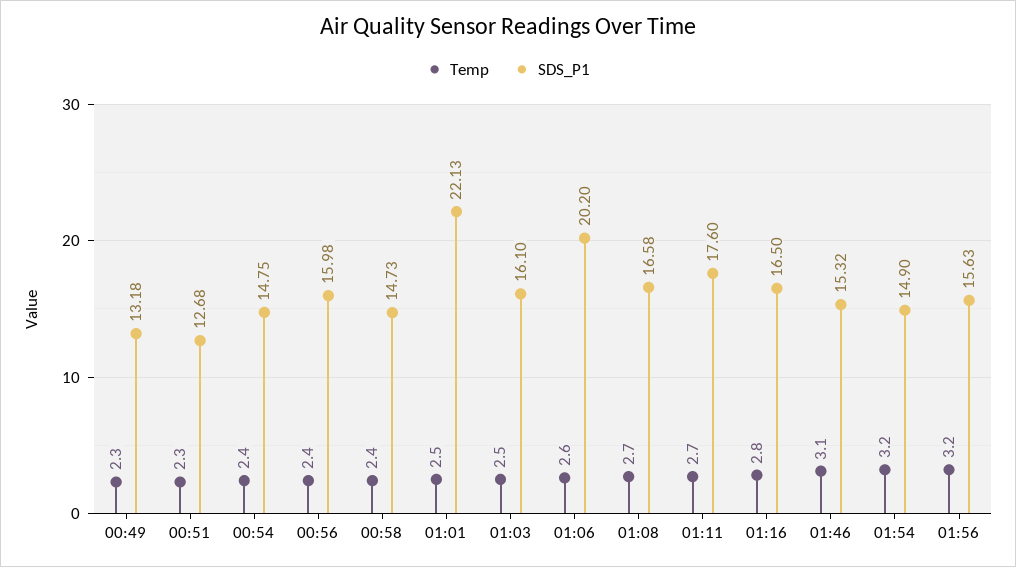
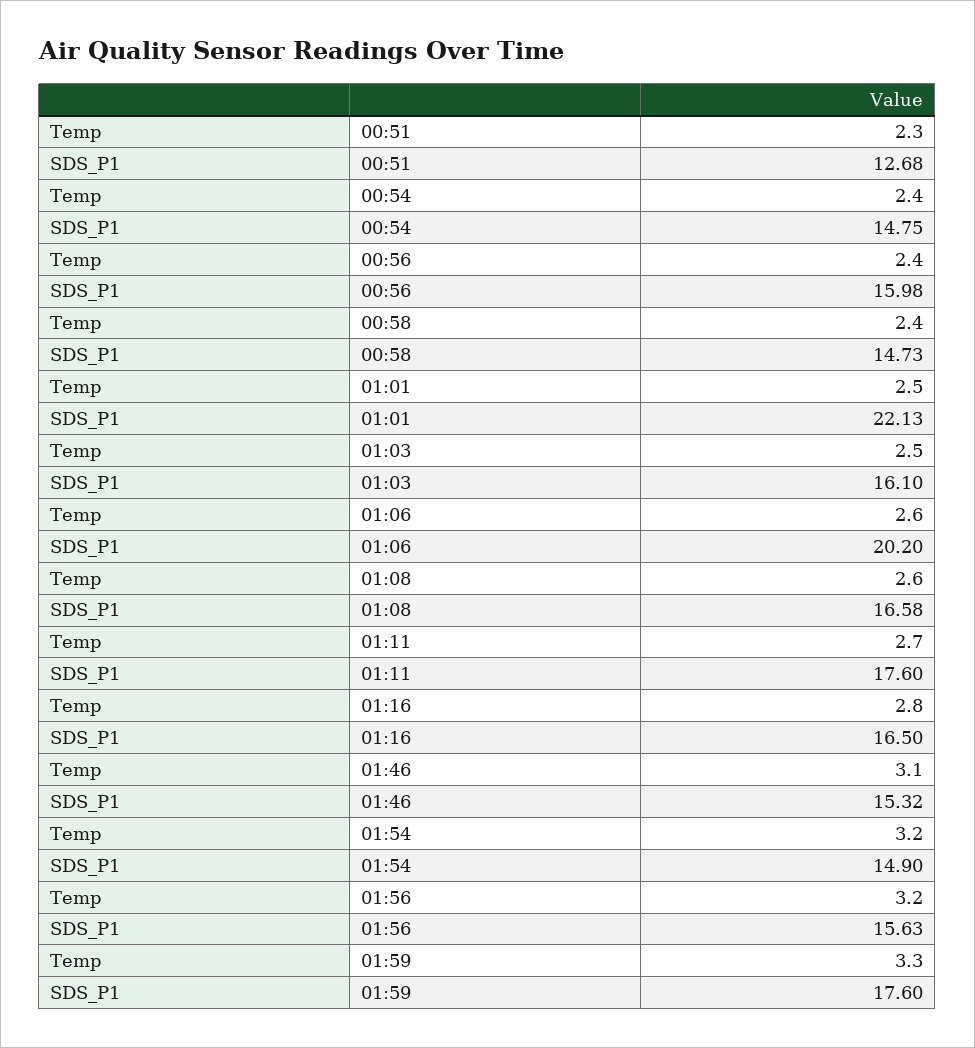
Temp, 00:49: 2.3 -> none
SDS_P1, 00:49: 13.18 -> none
Temp, 01:08: 2.7 -> 2.6
Temp, 01:59: none -> 3.3
SDS_P1, 01:59: none -> 17.6

